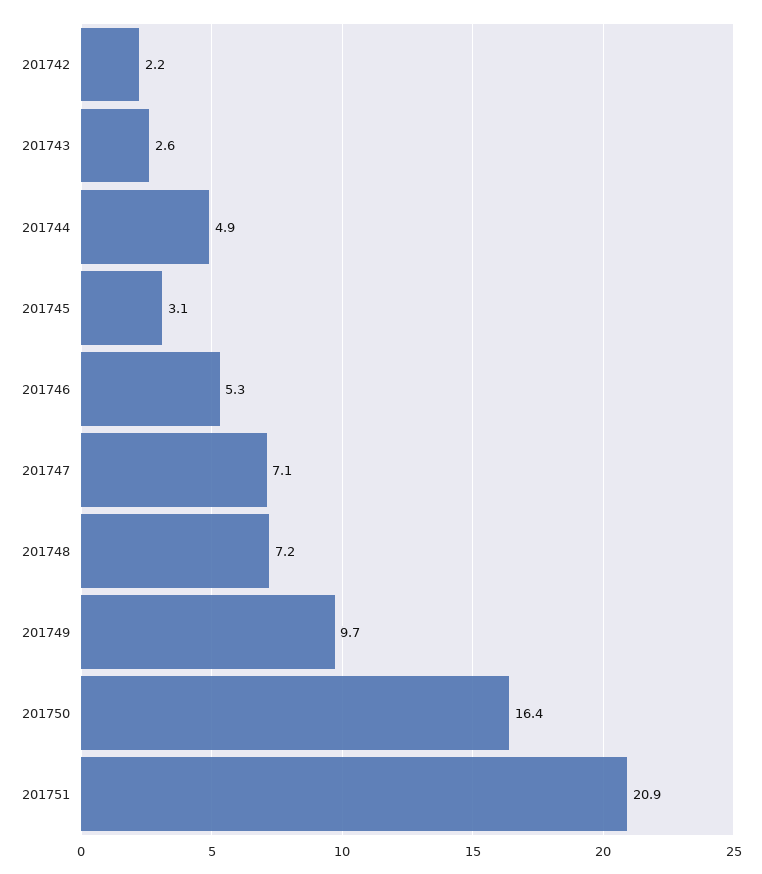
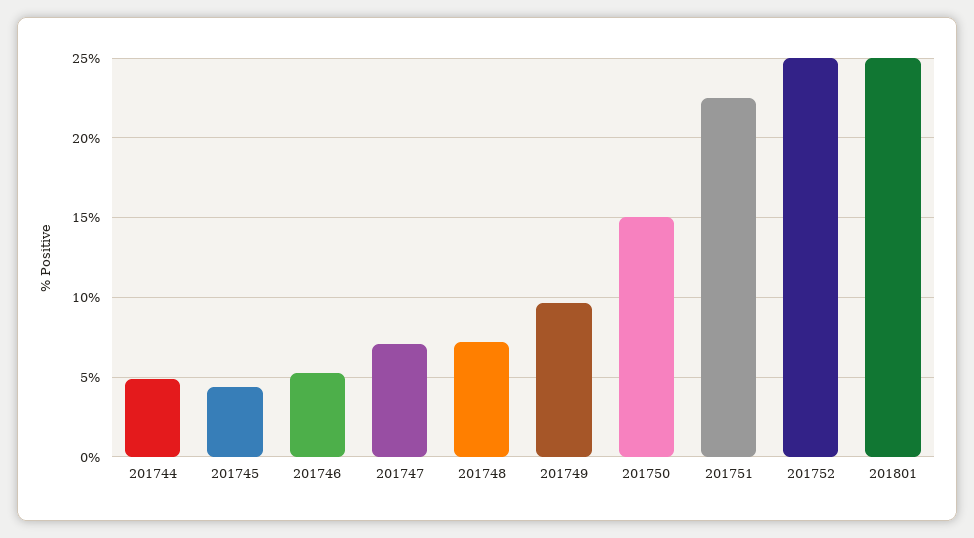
201742: 2.2 -> none
201743: 2.6 -> none
201745: 3.1 -> 4.5
201750: 16.4 -> 15
201751: 20.9 -> 22.5
201752: none -> 25
201801: none -> 25

